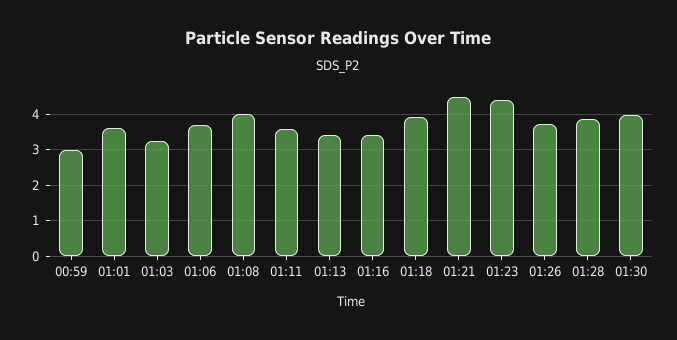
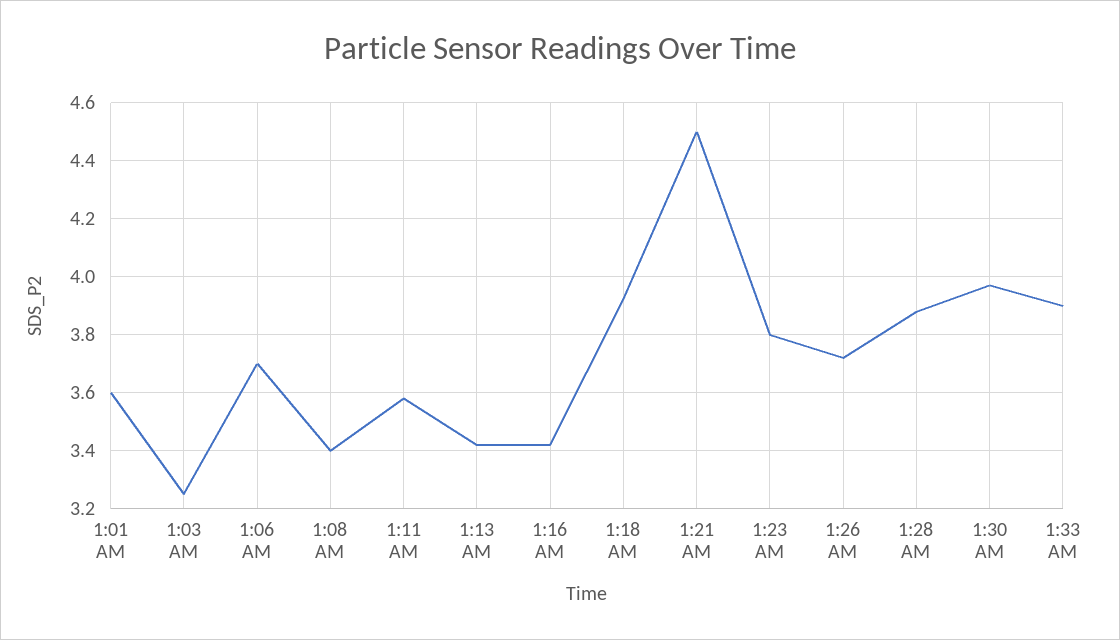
00:59: 3 -> none
01:08: 4 -> 3.4
01:23: 4.4 -> 3.8
1:33 AM: none -> 3.9

